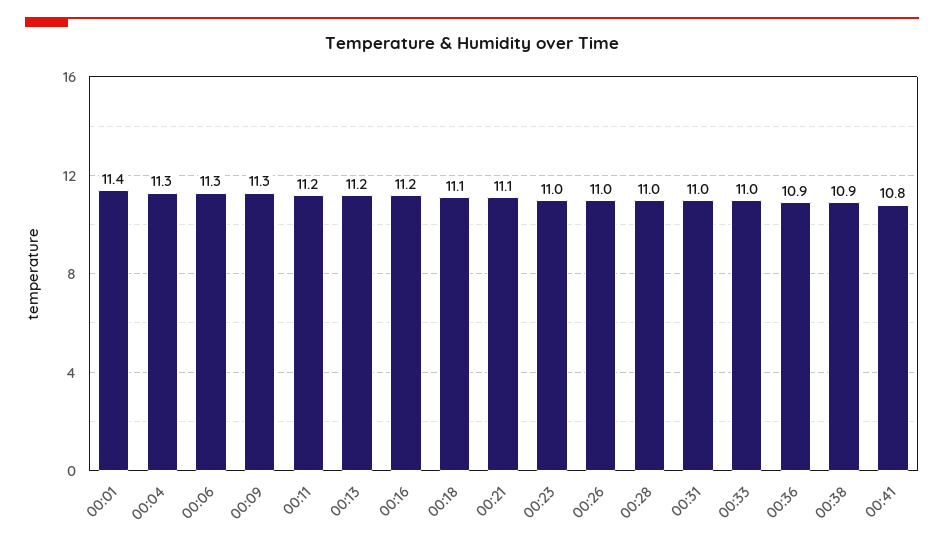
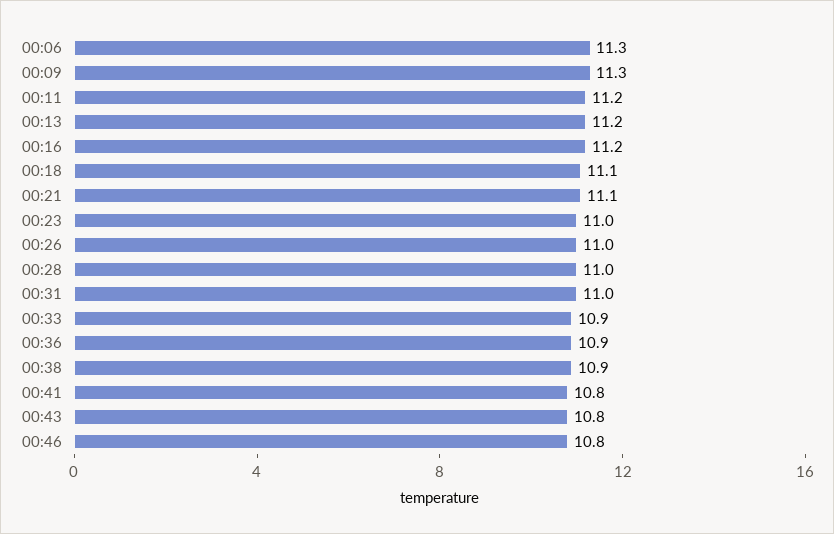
00:01: 11.4 -> none
00:04: 11.3 -> none
00:33: 11 -> 10.9
00:43: none -> 10.8
00:46: none -> 10.8

